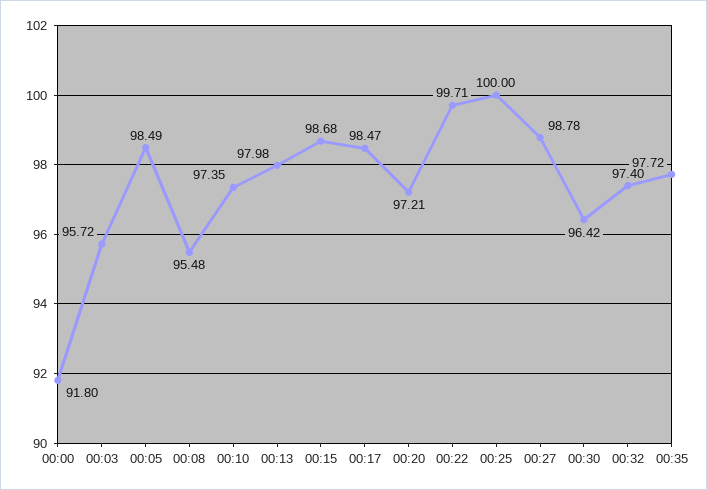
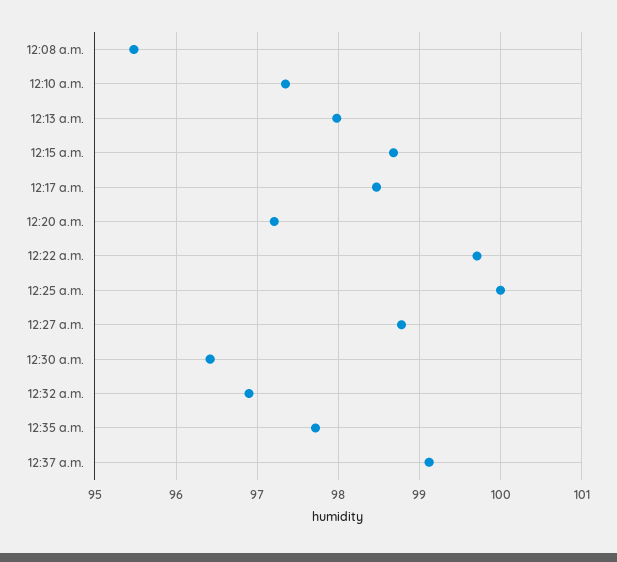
00:00: 91.8 -> none
00:03: 95.72 -> none
00:05: 98.49 -> none
00:32: 97.4 -> 96.9
12:37 a.m.: none -> 99.1

